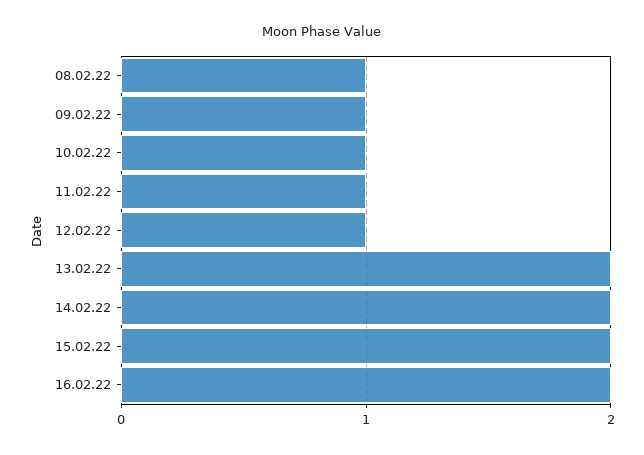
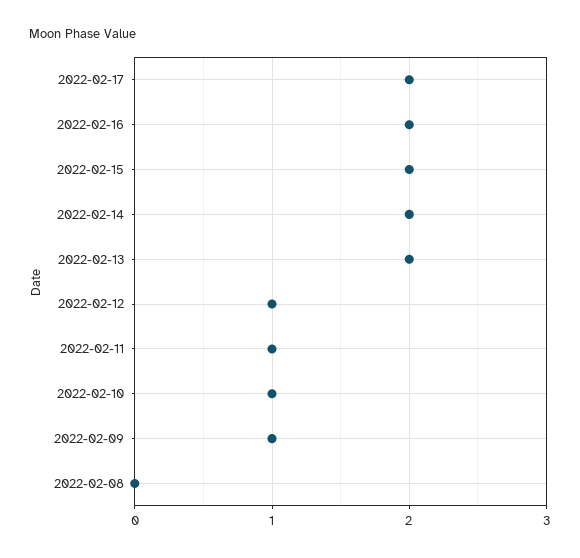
08.02.22: 1 -> 0
2022-02-17: none -> 2

